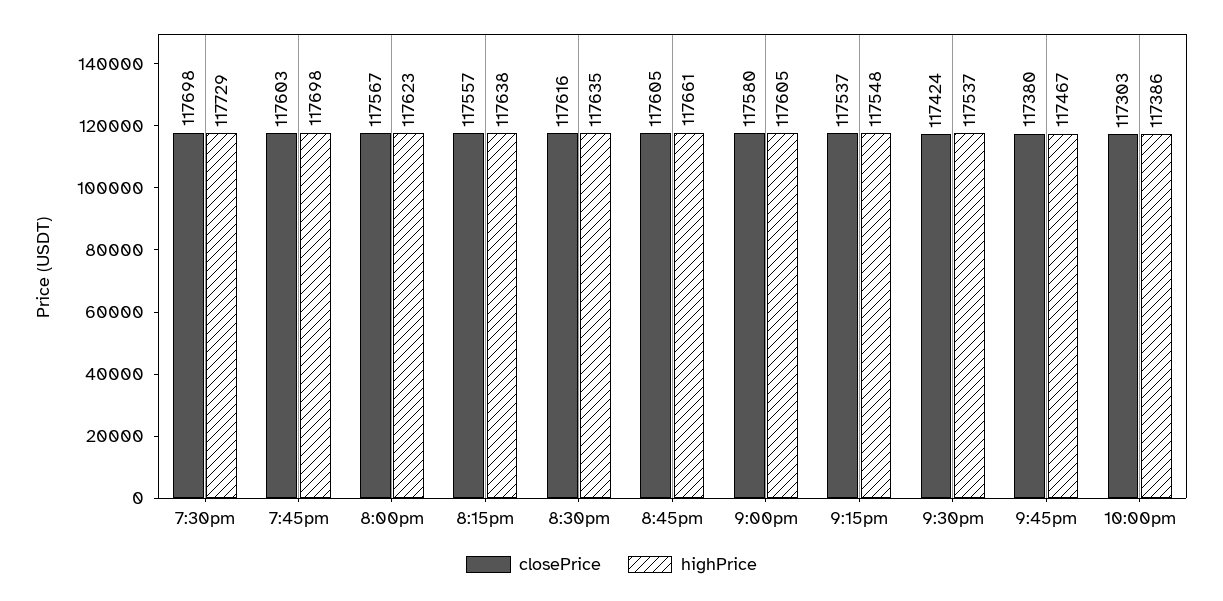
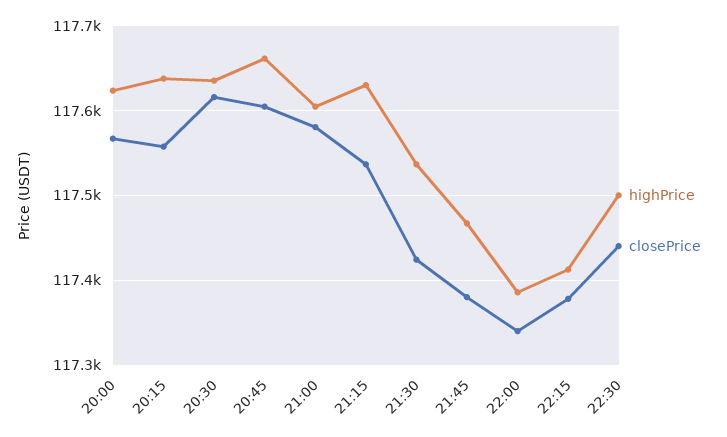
closePrice, 7:30pm: 117698 -> none
highPrice, 7:30pm: 117729 -> none
closePrice, 7:45pm: 117603 -> none
highPrice, 7:45pm: 117698 -> none
highPrice, 9:15pm: 117548 -> 117630
closePrice, 10:00pm: 117303 -> 117340
highPrice, 22:15: none -> 117410
closePrice, 22:15: none -> 117380
highPrice, 22:30: none -> 117500
closePrice, 22:30: none -> 117440

